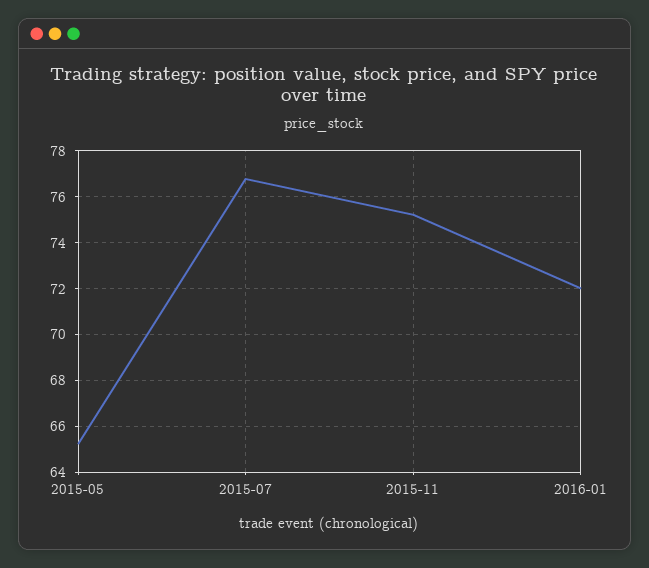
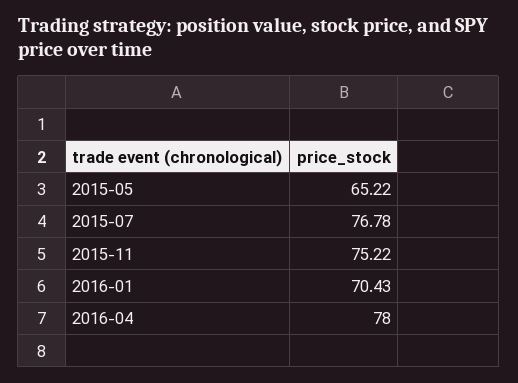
2016-01: 72 -> 70.43
2016-04: none -> 78

